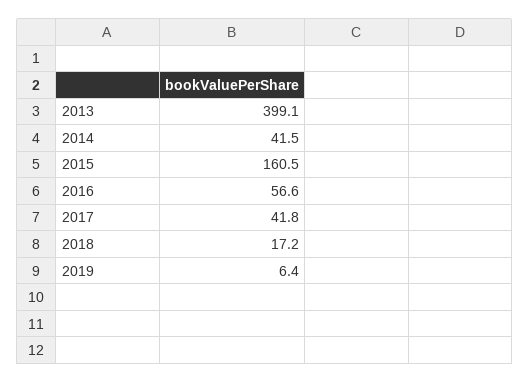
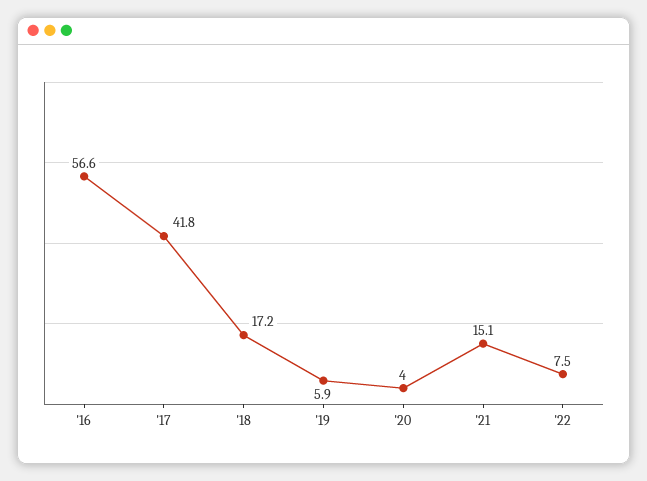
2013: 399.1 -> none
2014: 41.5 -> none
2015: 160.5 -> none
2019: 6.4 -> 5.9
'20: none -> 4
'21: none -> 15.1
'22: none -> 7.5

